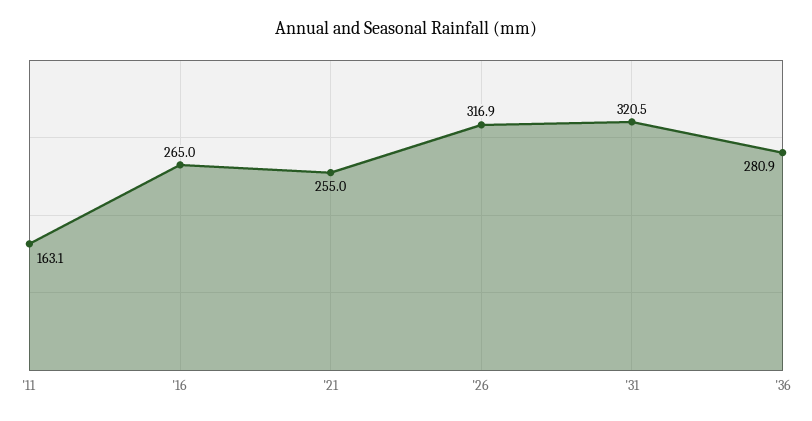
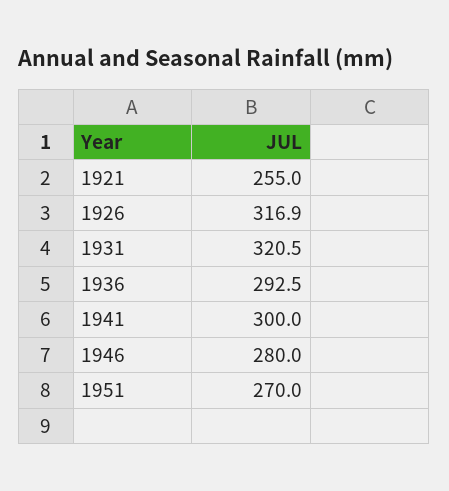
'11: 163.1 -> none
'16: 265 -> none
'36: 280.9 -> 292.5
1941: none -> 300
1946: none -> 280
1951: none -> 270

